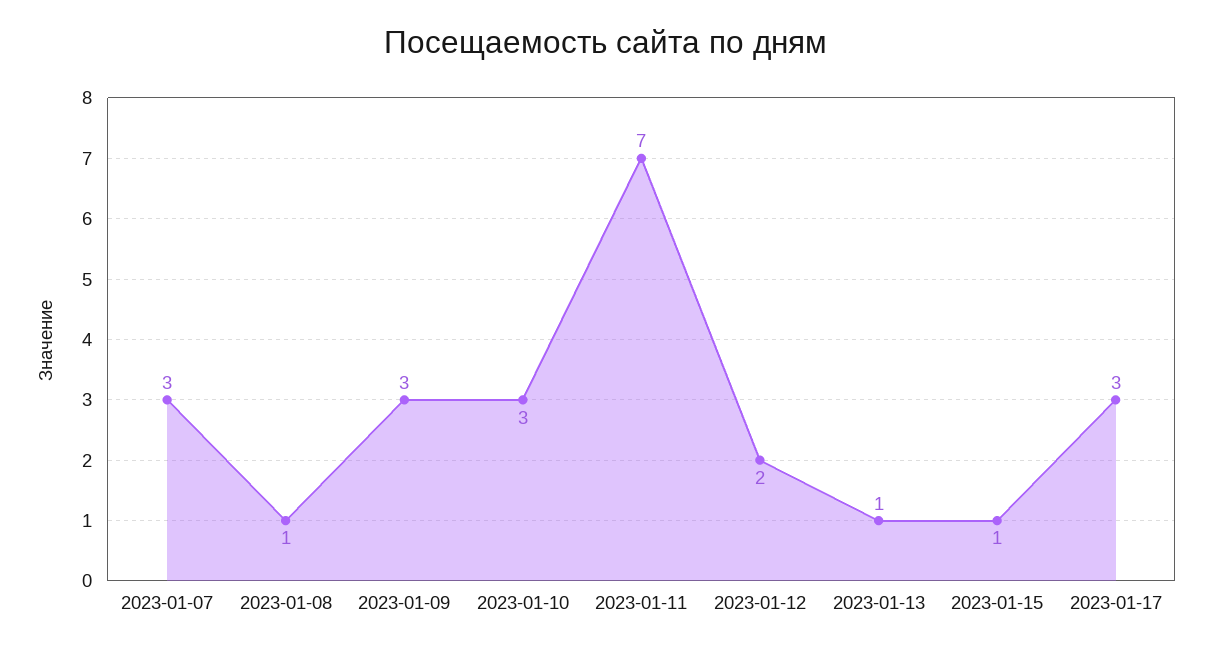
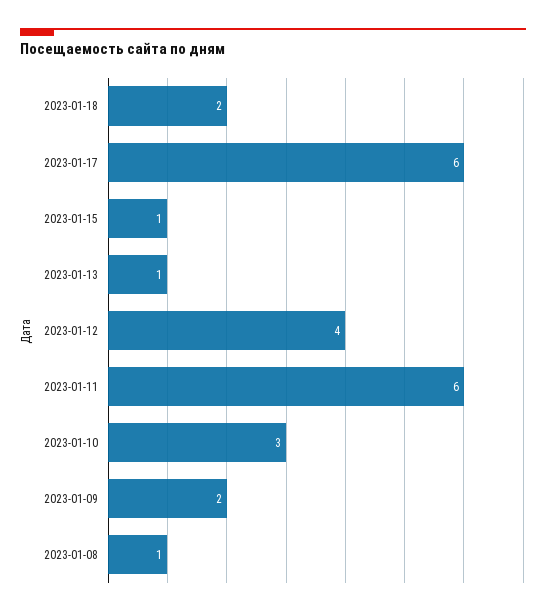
2023-01-07: 3 -> none
2023-01-09: 3 -> 2
2023-01-11: 7 -> 6
2023-01-12: 2 -> 4
2023-01-17: 3 -> 6
2023-01-18: none -> 2

